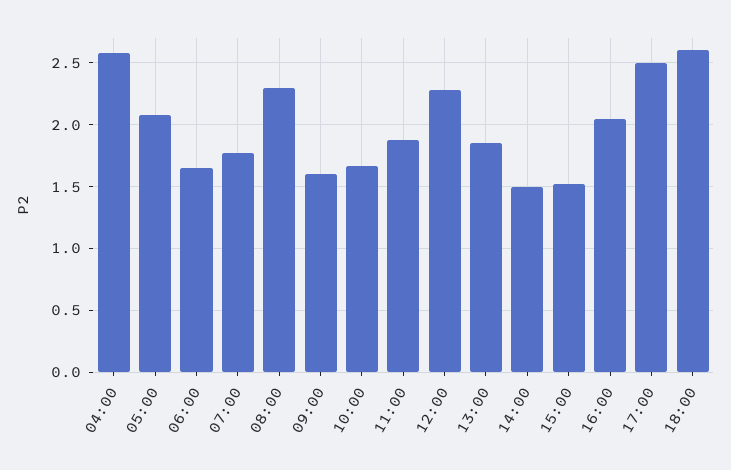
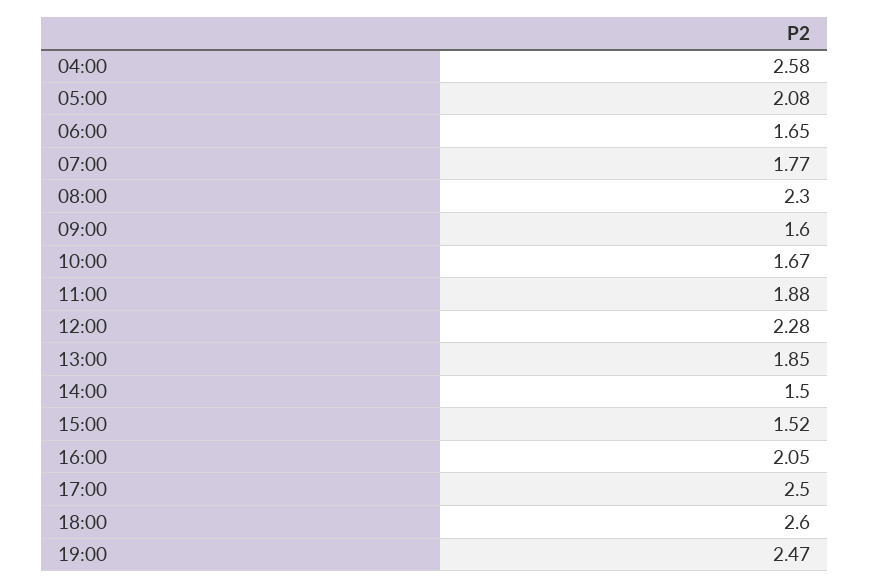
19:00: none -> 2.47

